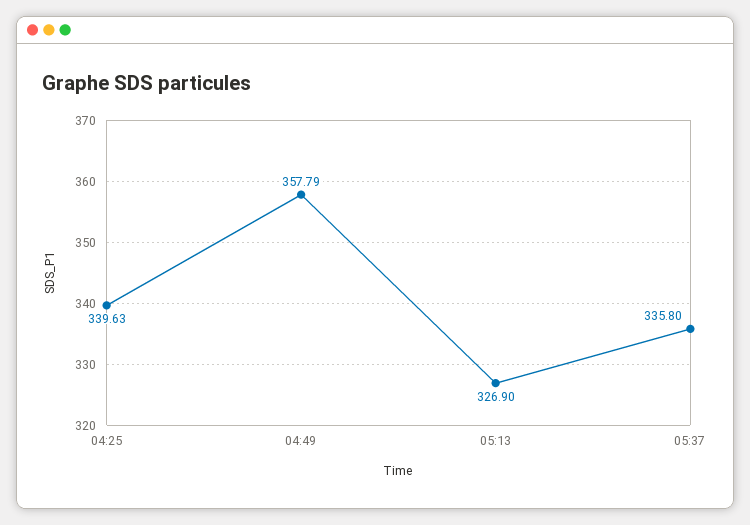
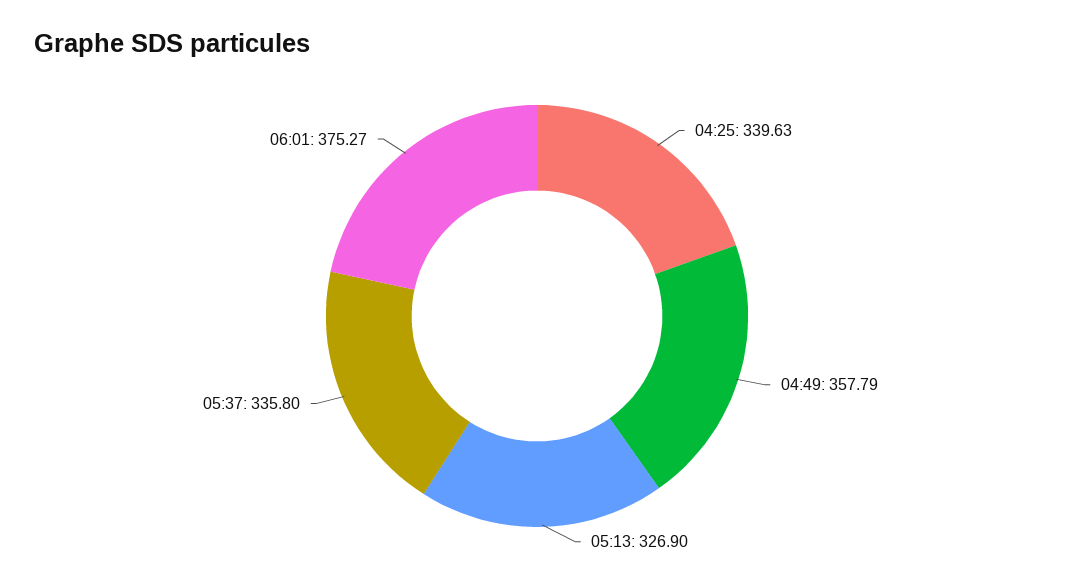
06:01: none -> 375.27

